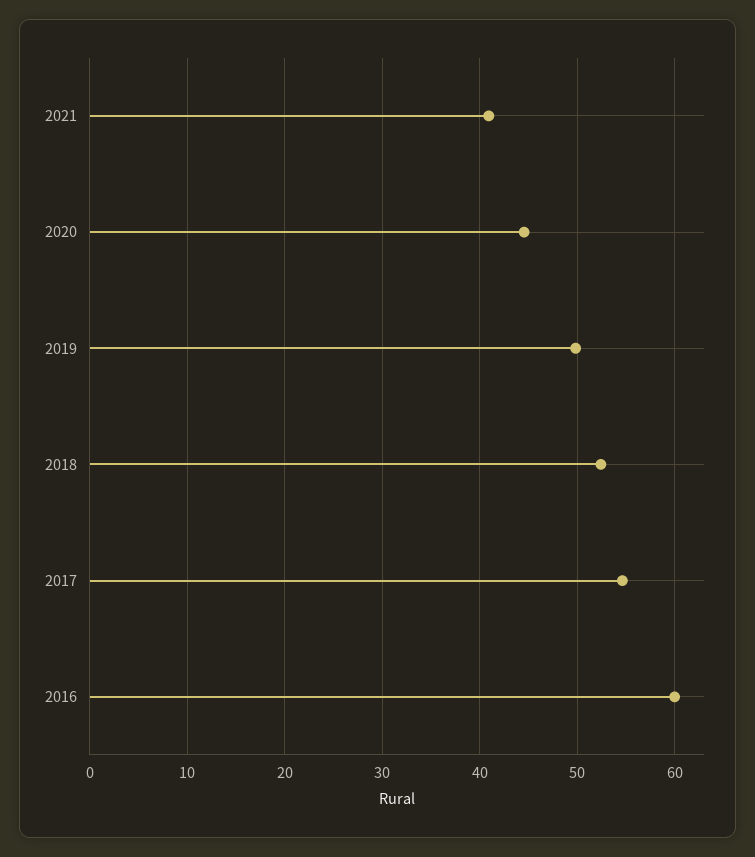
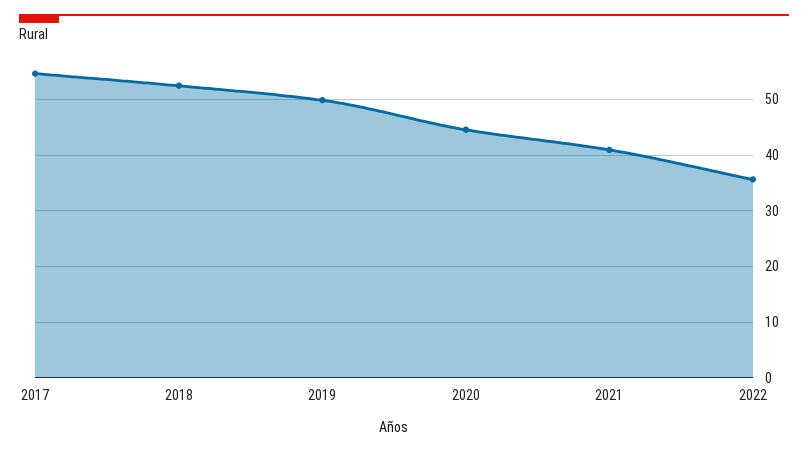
2016: 60 -> none
2022: none -> 36

